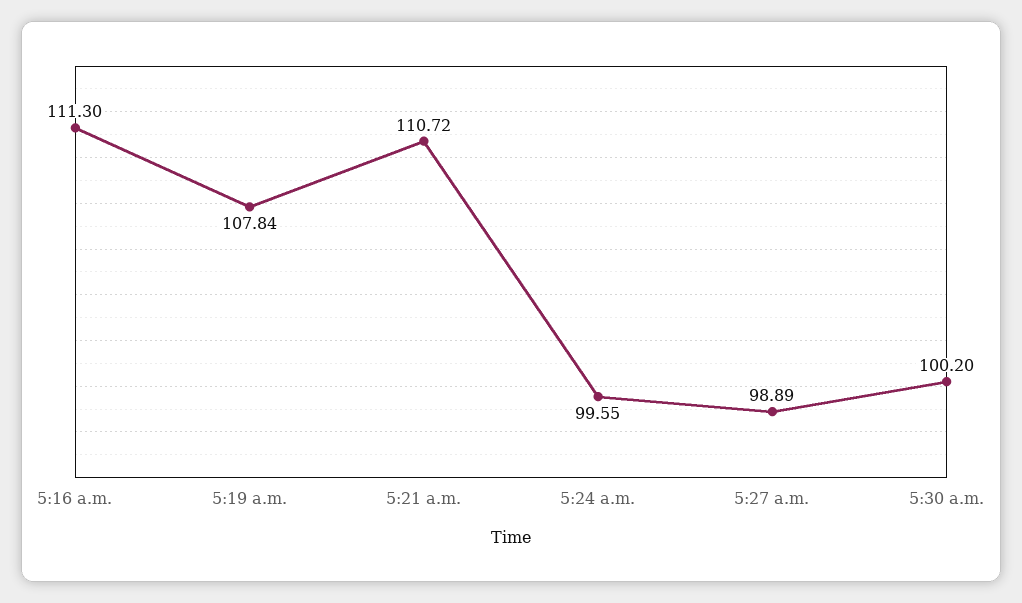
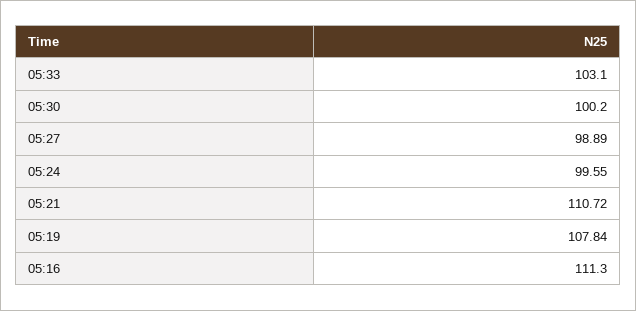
05:33: none -> 103.1

